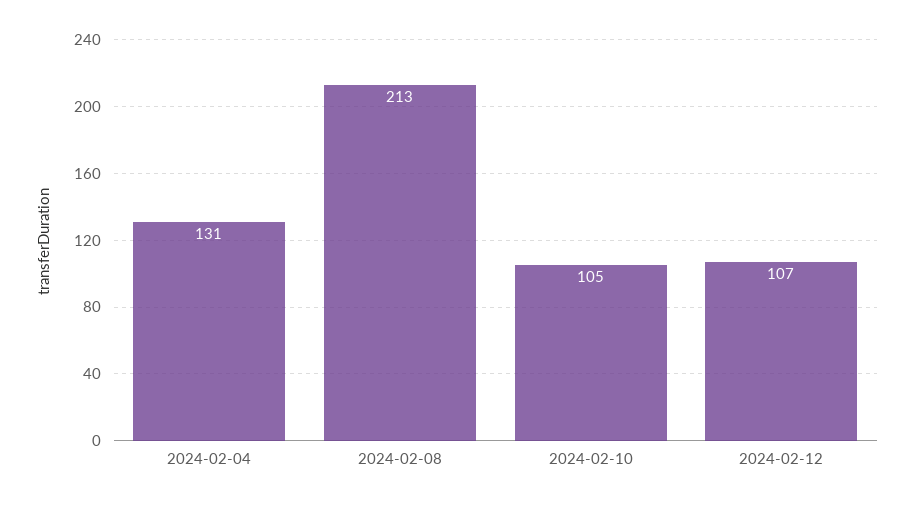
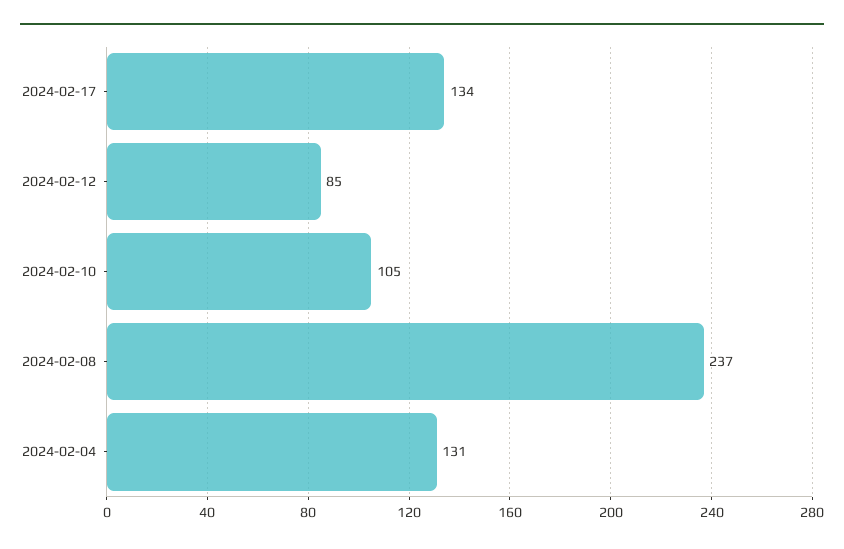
2024-02-08: 213 -> 237
2024-02-12: 107 -> 85
2024-02-17: none -> 134

